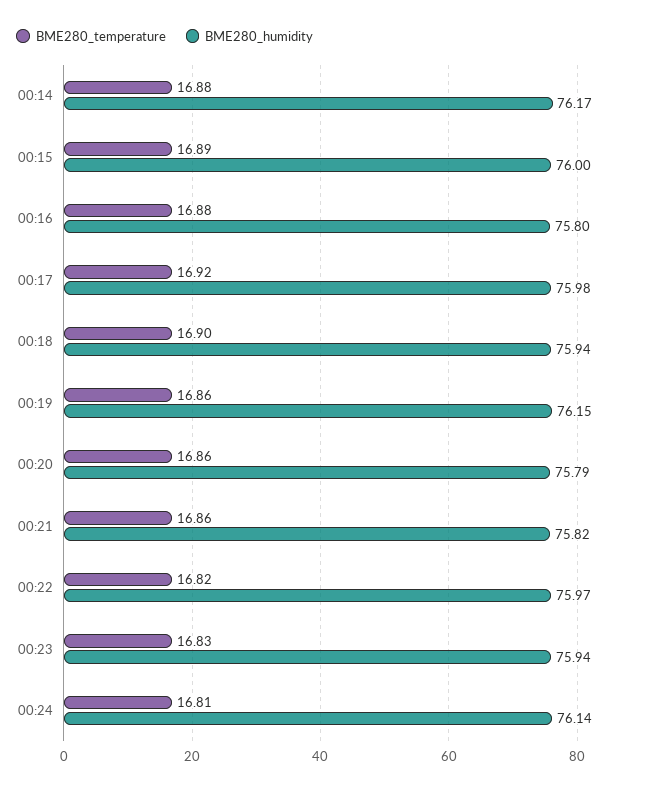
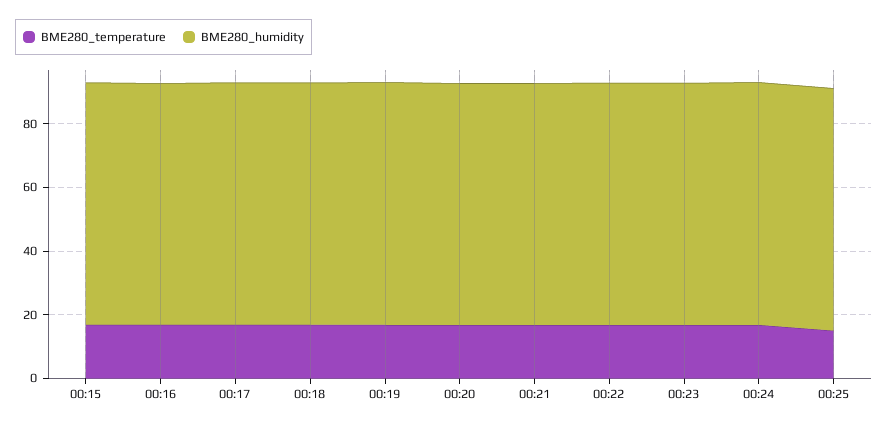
BME280_temperature, 00:14: 16.88 -> none
BME280_humidity, 00:14: 76.17 -> none
BME280_temperature, 00:25: none -> 15
BME280_humidity, 00:25: none -> 75

